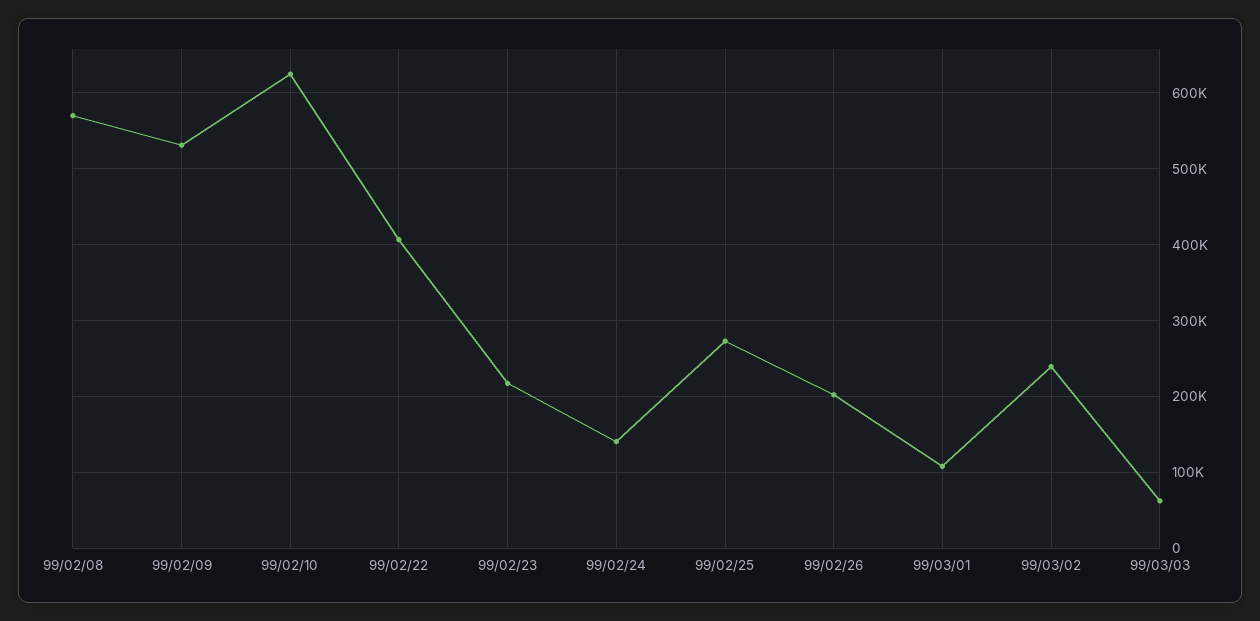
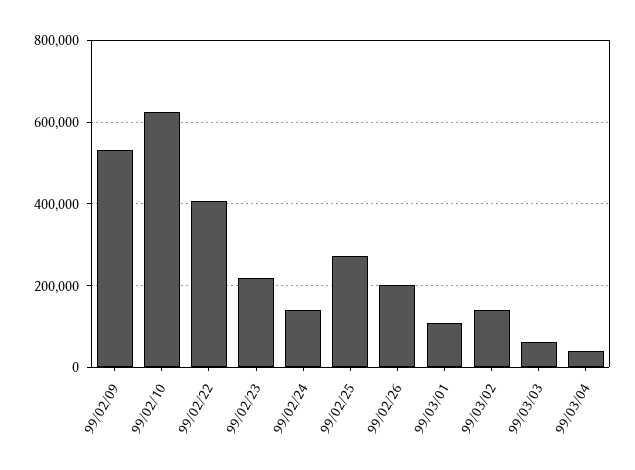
99/02/08: 570000 -> none
99/03/02: 240000 -> 140000
99/03/04: none -> 40000

